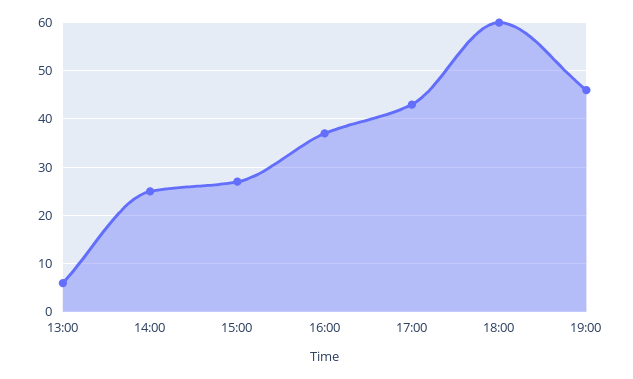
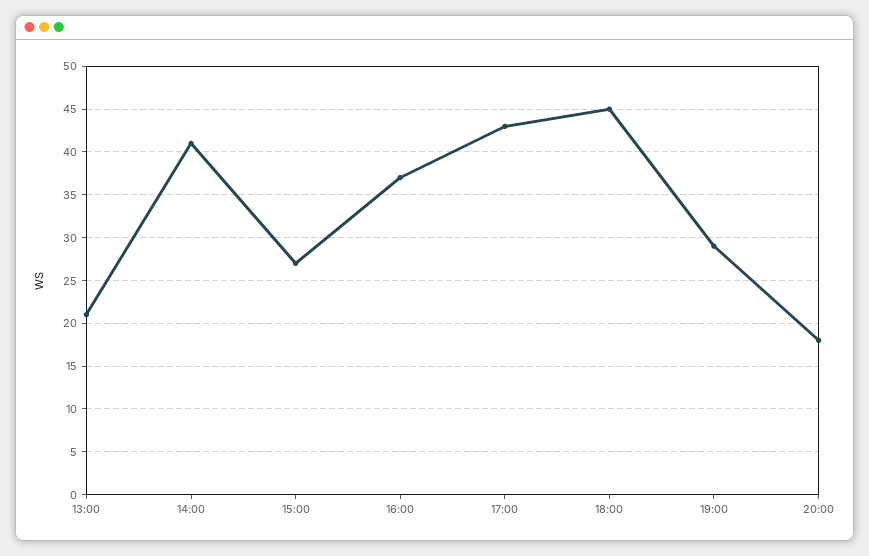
13:00: 5 -> 21
14:00: 25 -> 41
18:00: 60 -> 45
19:00: 45 -> 29
20:00: none -> 18

